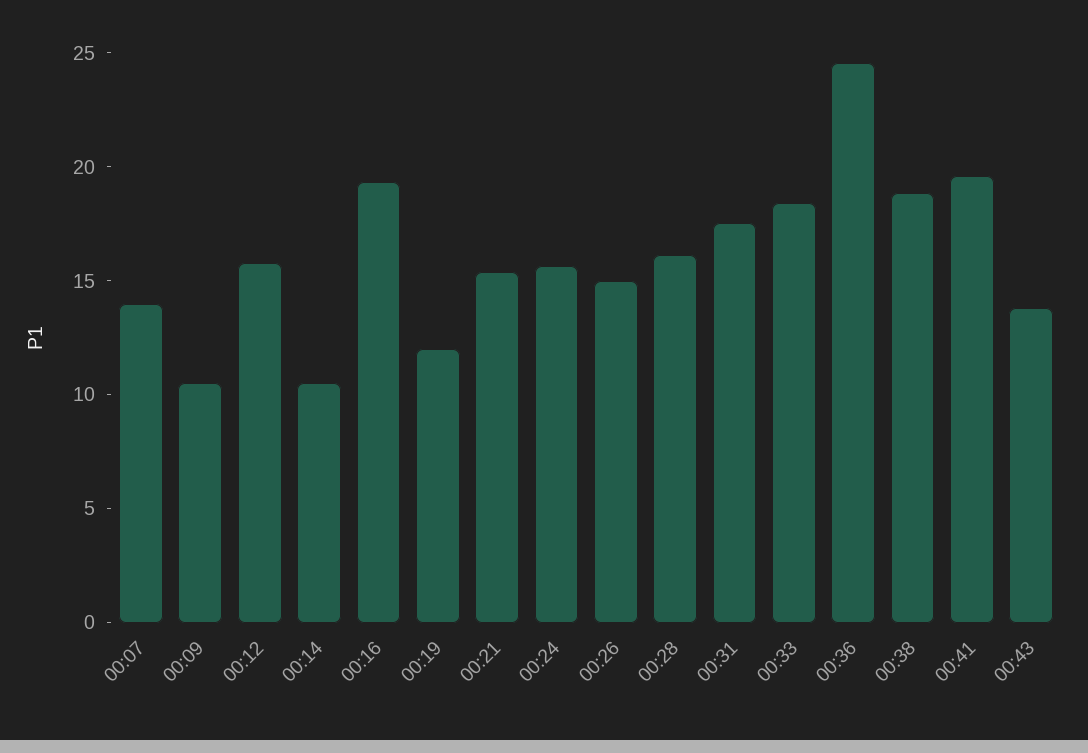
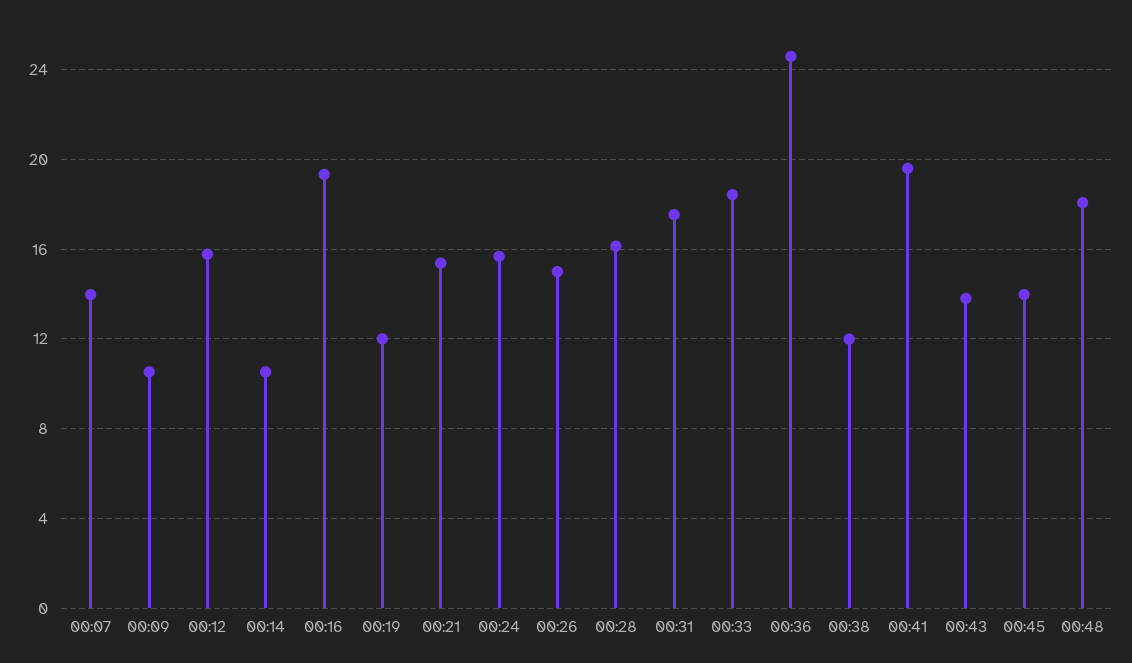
00:38: 19 -> 12
00:45: none -> 14
00:48: none -> 18

